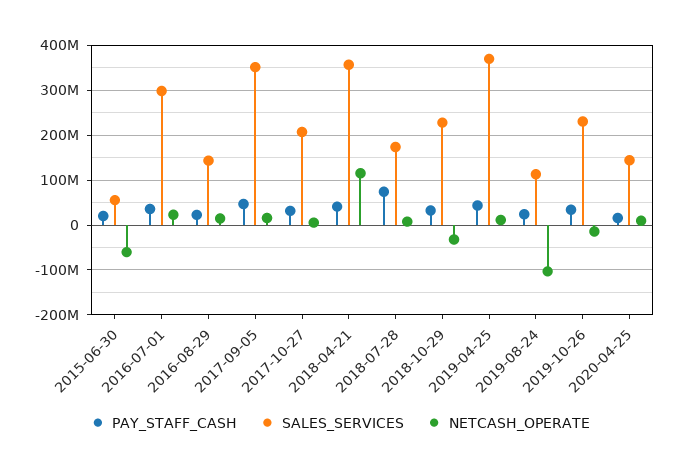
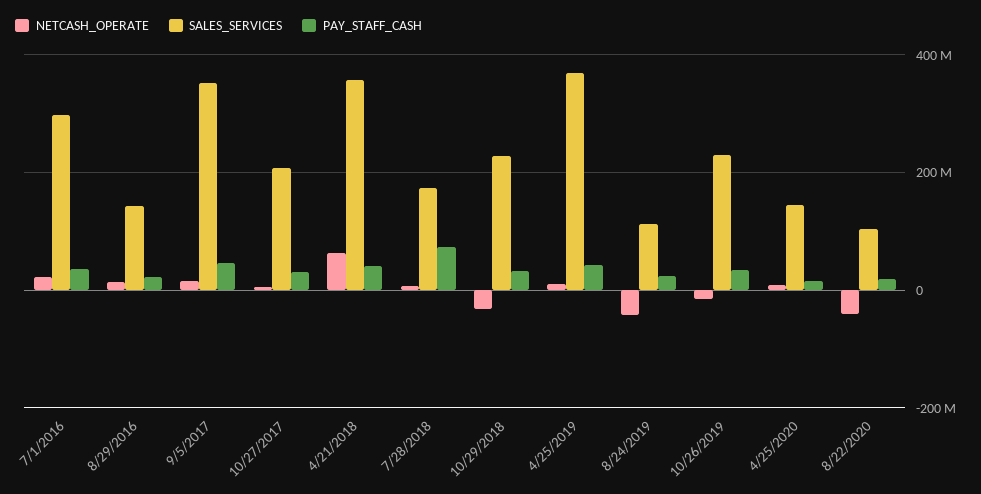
PAY_STAFF_CASH, 2015-06-30: 20000000 -> none
SALES_SERVICES, 2015-06-30: 60000000 -> none
NETCASH_OPERATE, 2015-06-30: -60000000 -> none
NETCASH_OPERATE, 2018-04-21: 120000000 -> 60000000
NETCASH_OPERATE, 2019-08-24: -100000000 -> -40000000
NETCASH_OPERATE, 8/22/2020: none -> -40000000
SALES_SERVICES, 8/22/2020: none -> 100000000
PAY_STAFF_CASH, 8/22/2020: none -> 20000000

